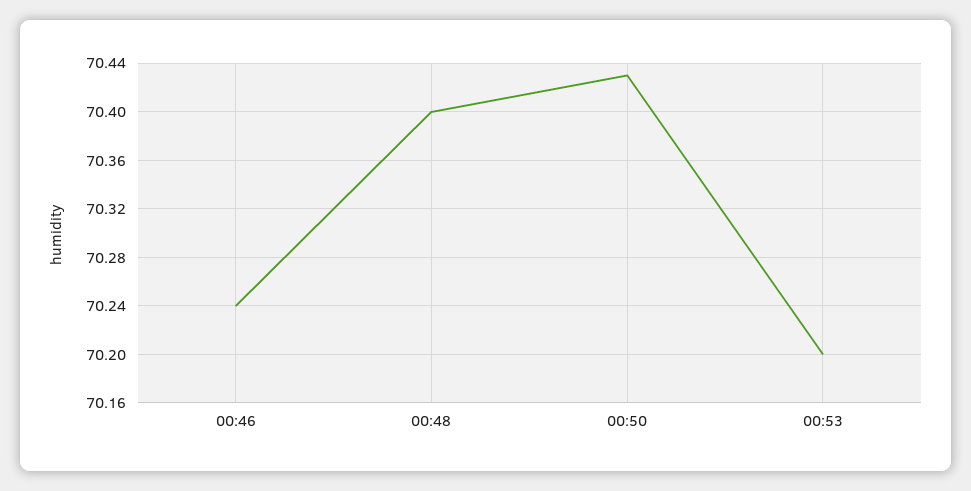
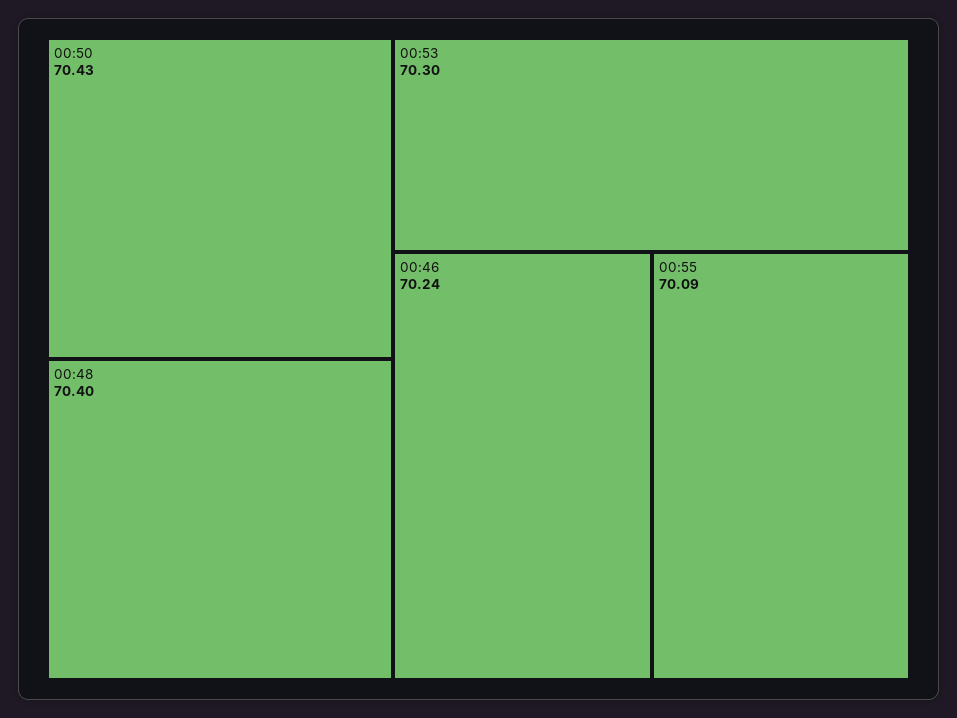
00:53: 70.2 -> 70.3
00:55: none -> 70.09

